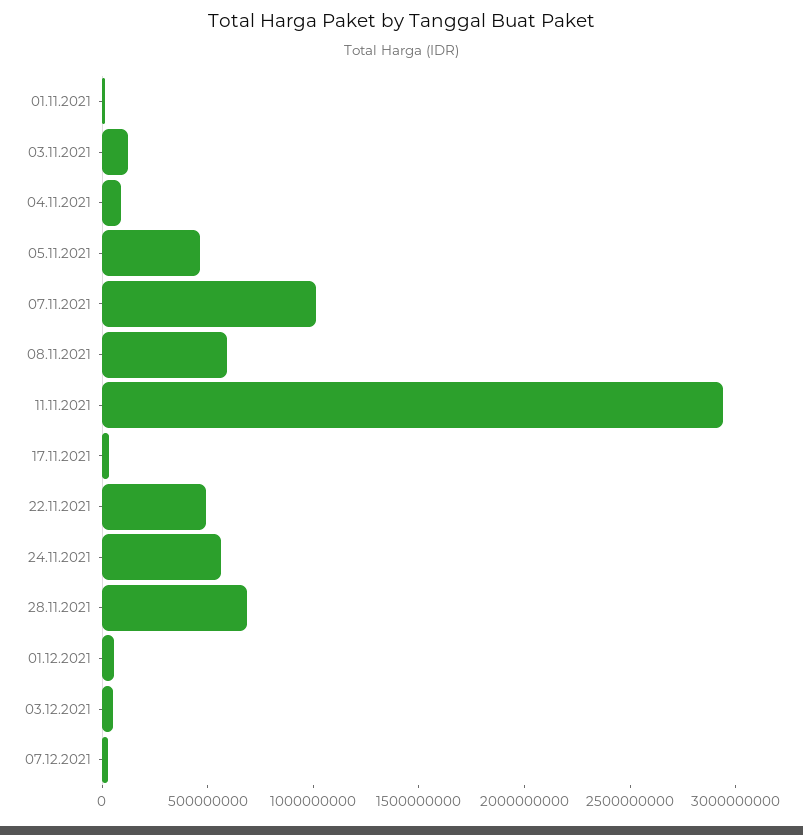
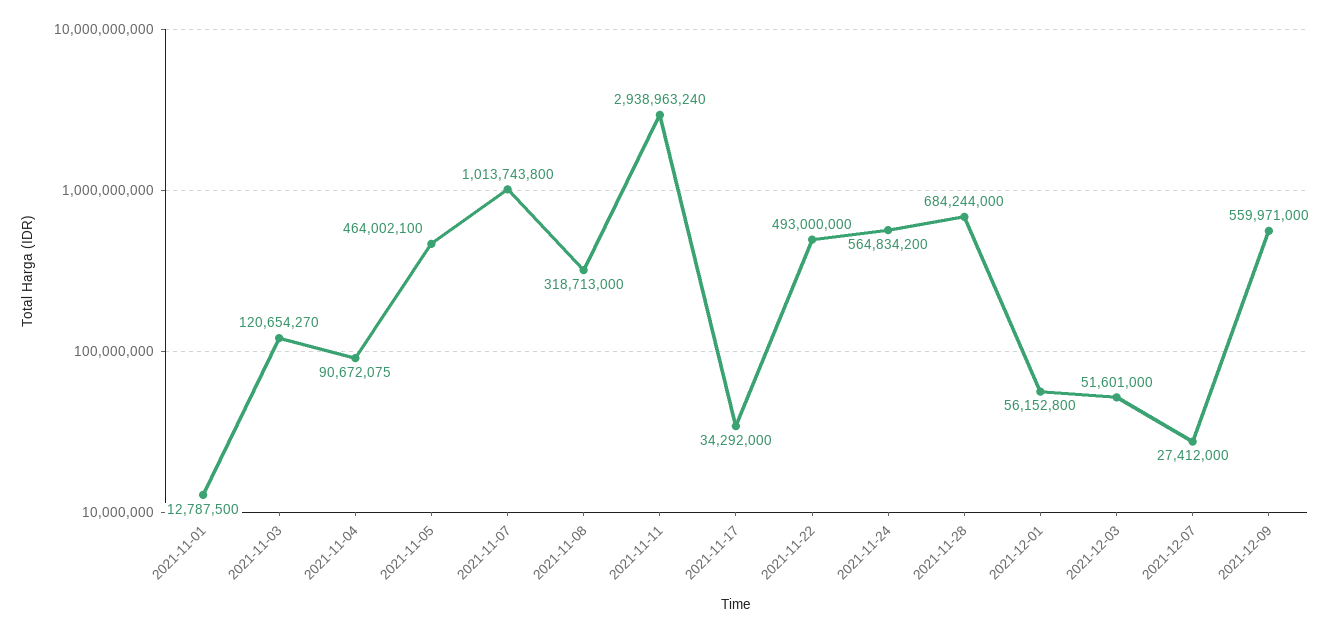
08.11.2021: 600000000 -> 318713000
2021-12-09: none -> 559971000

